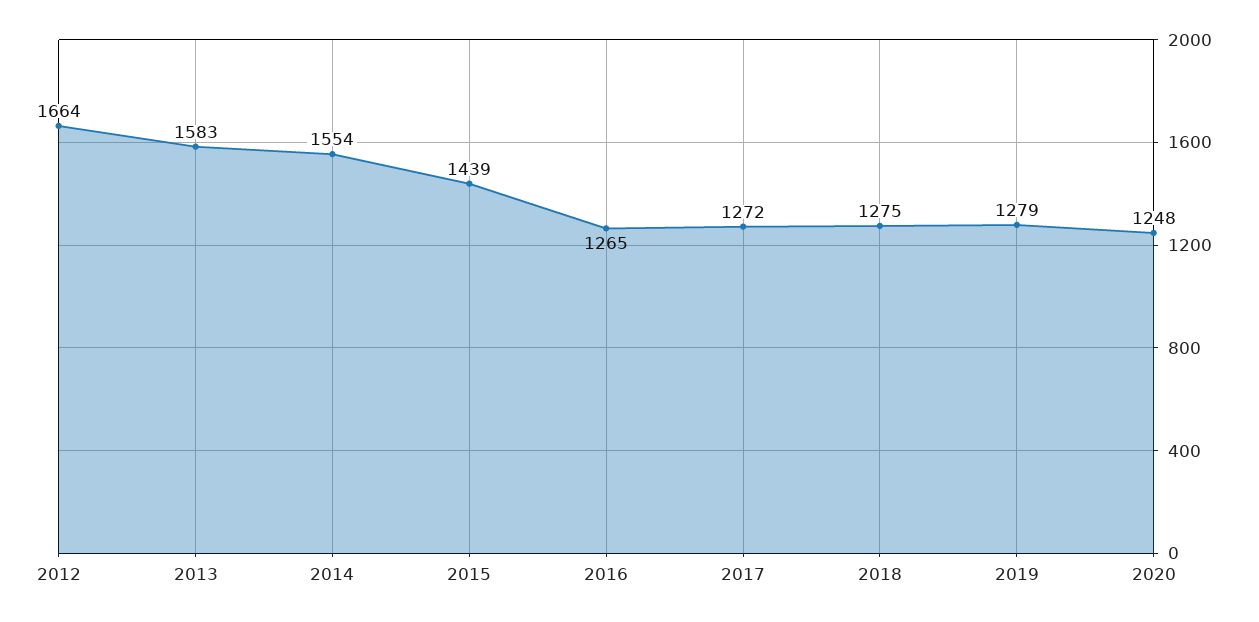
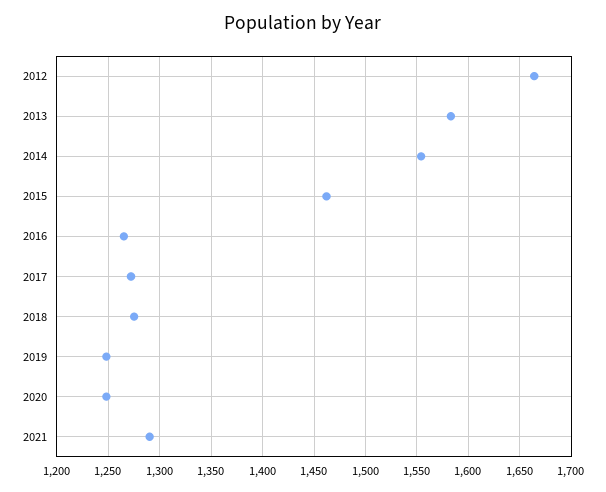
2015: 1439 -> 1460
2019: 1279 -> 1250
2021: none -> 1290

